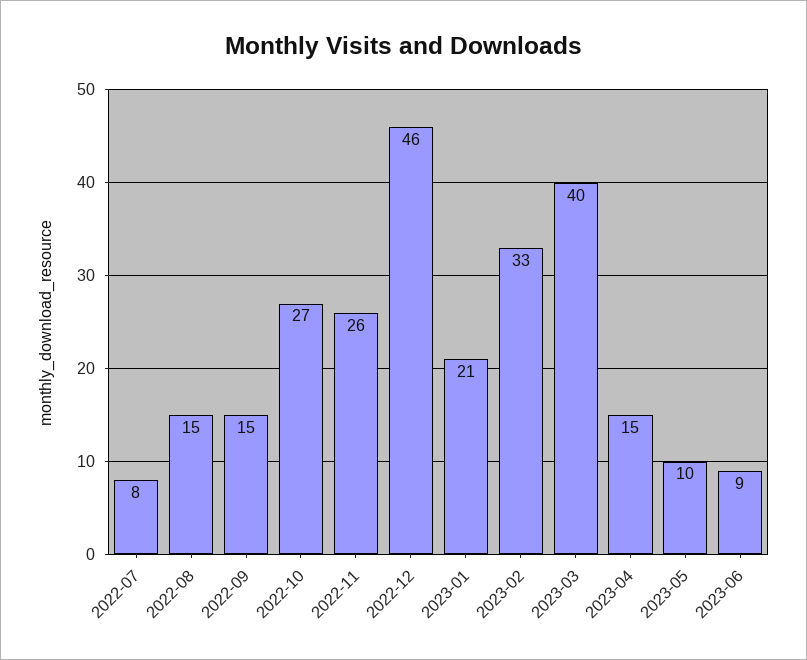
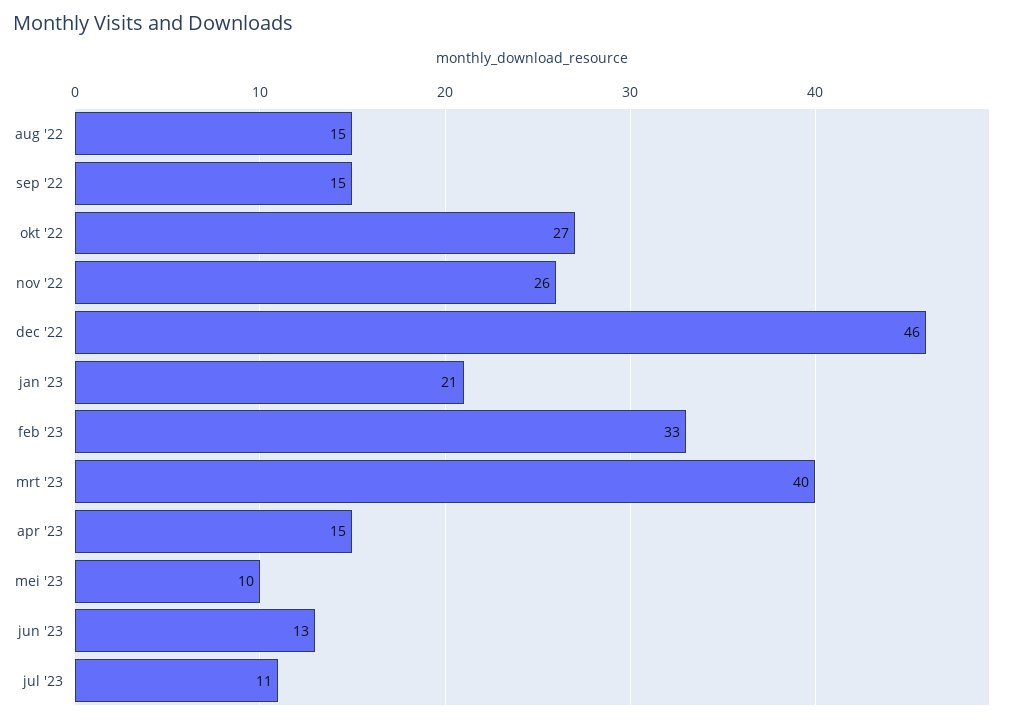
2022-07: 8 -> none
2023-06: 9 -> 13
jul '23: none -> 11

